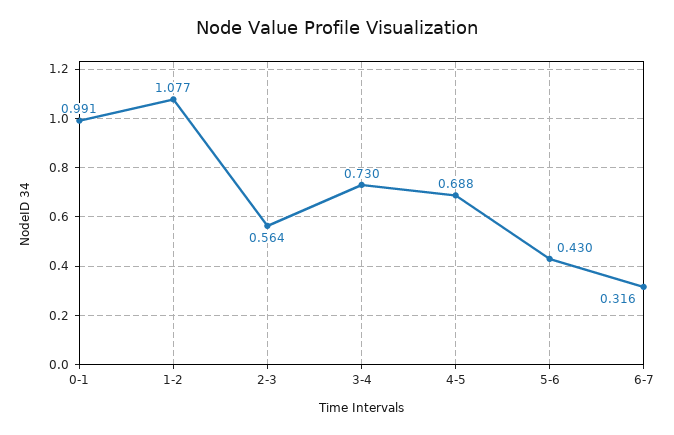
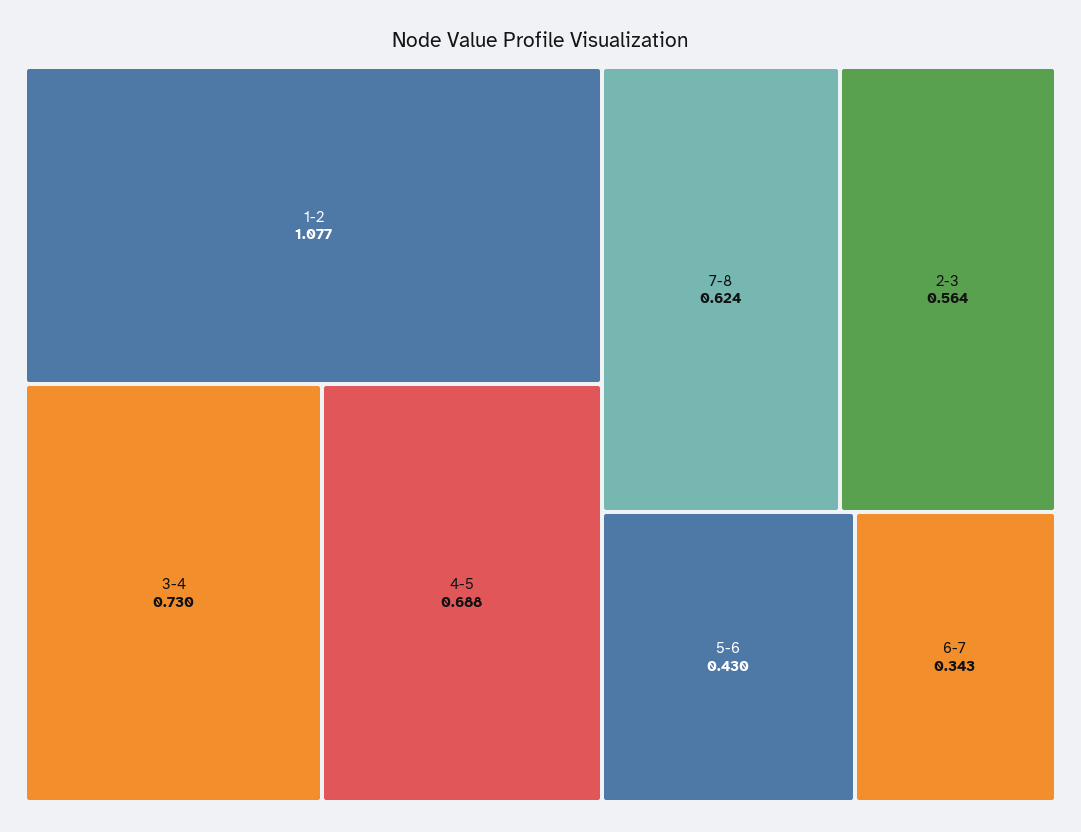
0-1: 0.991 -> none
6-7: 0.316 -> 0.343
7-8: none -> 0.624

